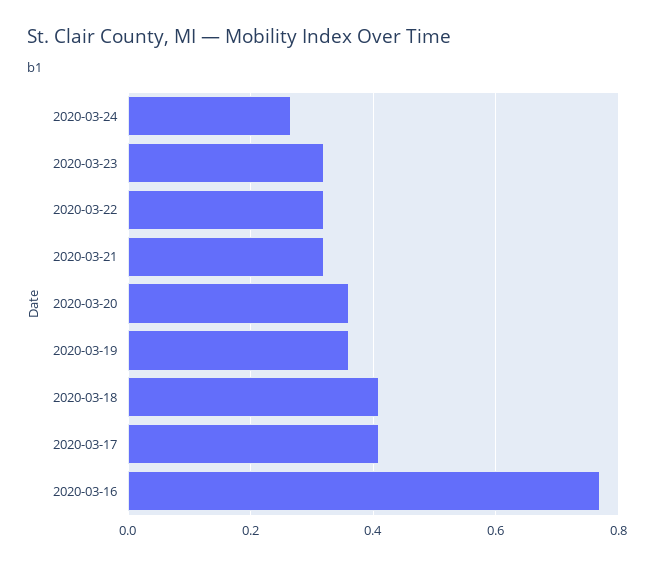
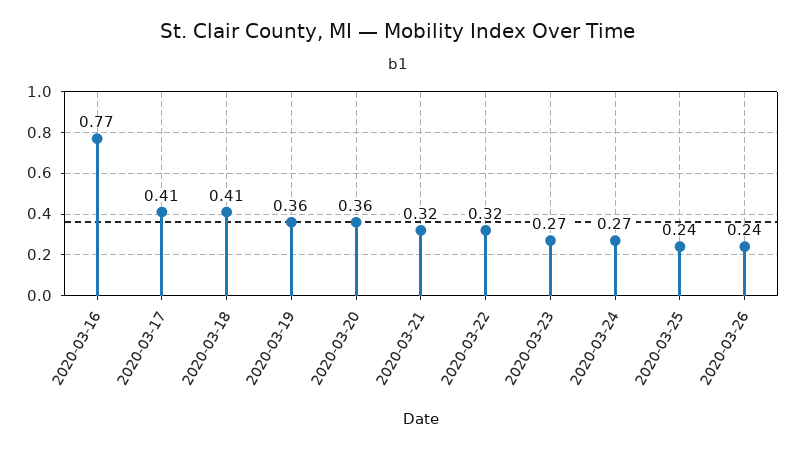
2020-03-23: 0.32 -> 0.27
2020-03-25: none -> 0.24
2020-03-26: none -> 0.24

